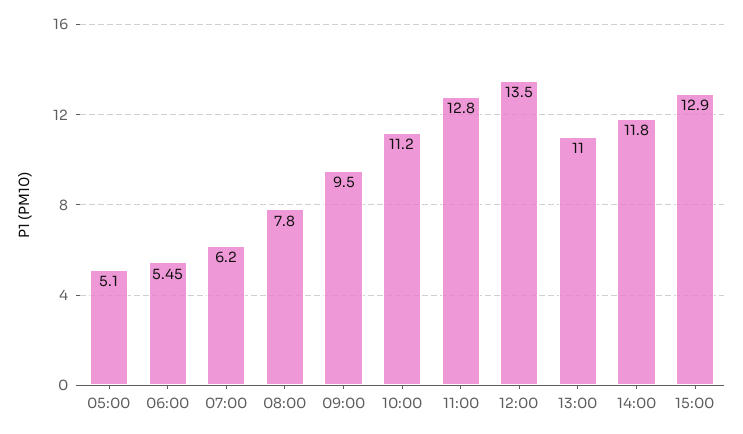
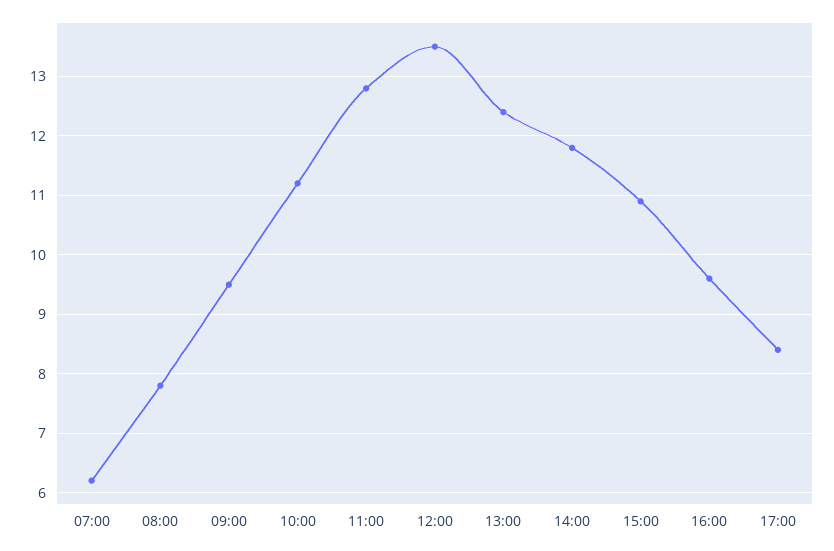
05:00: 5.1 -> none
06:00: 5.45 -> none
13:00: 11 -> 12.5
15:00: 12.9 -> 11
16:00: none -> 9.5
17:00: none -> 8.5

